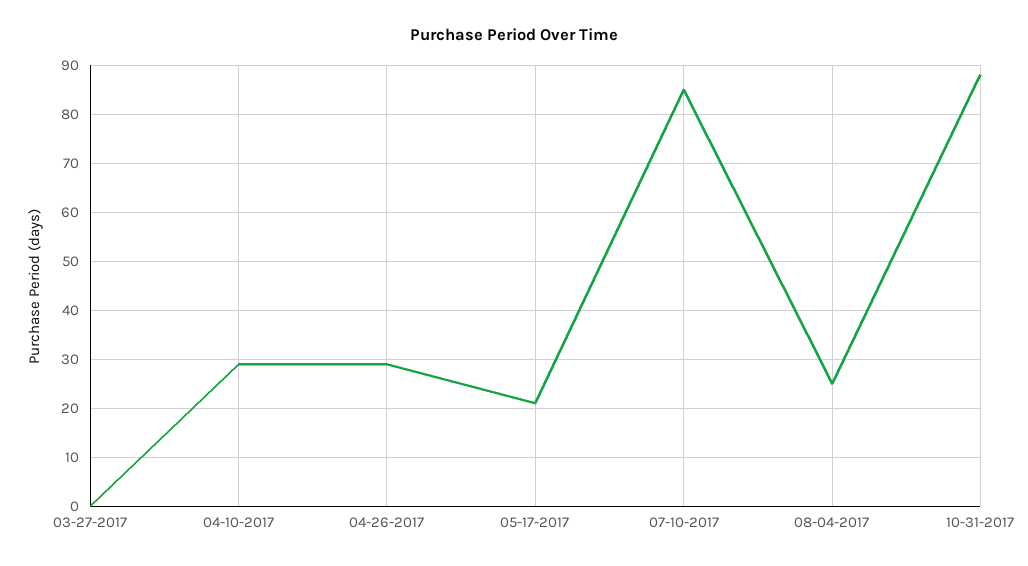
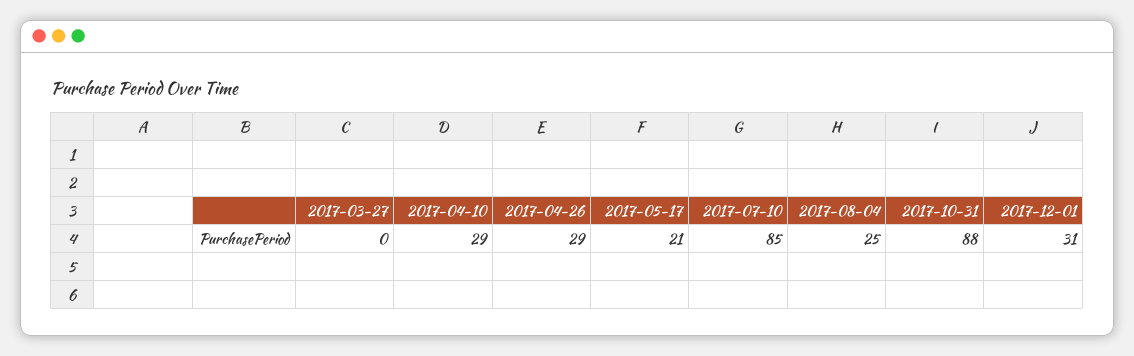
2017-12-01: none -> 31

